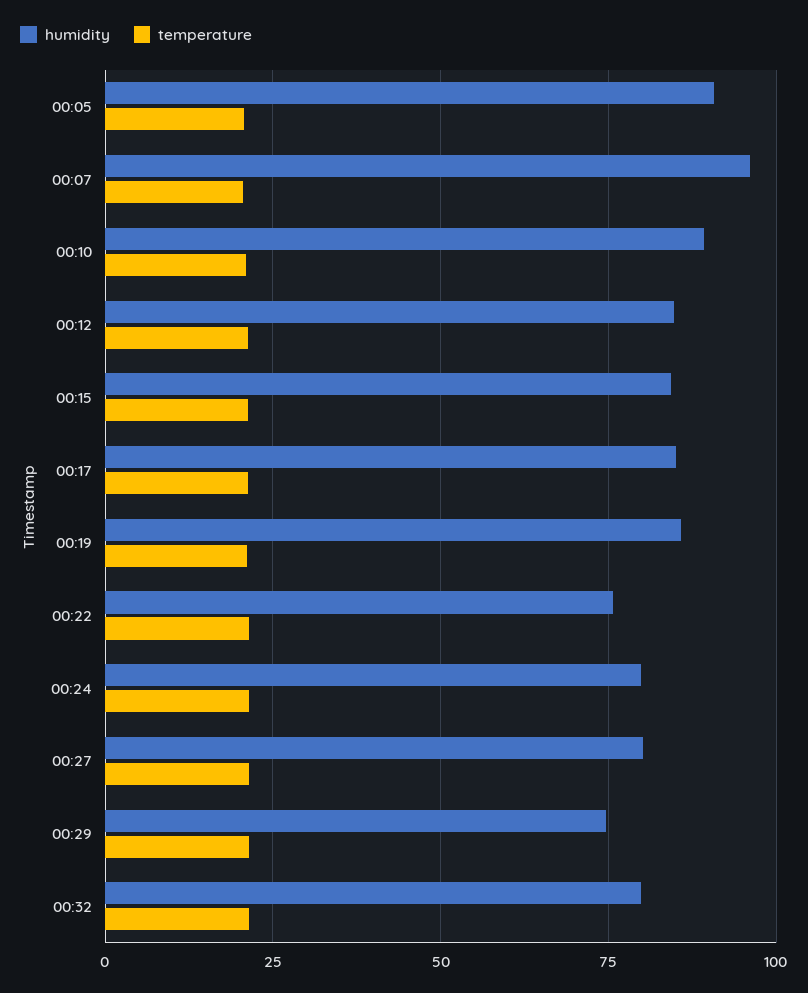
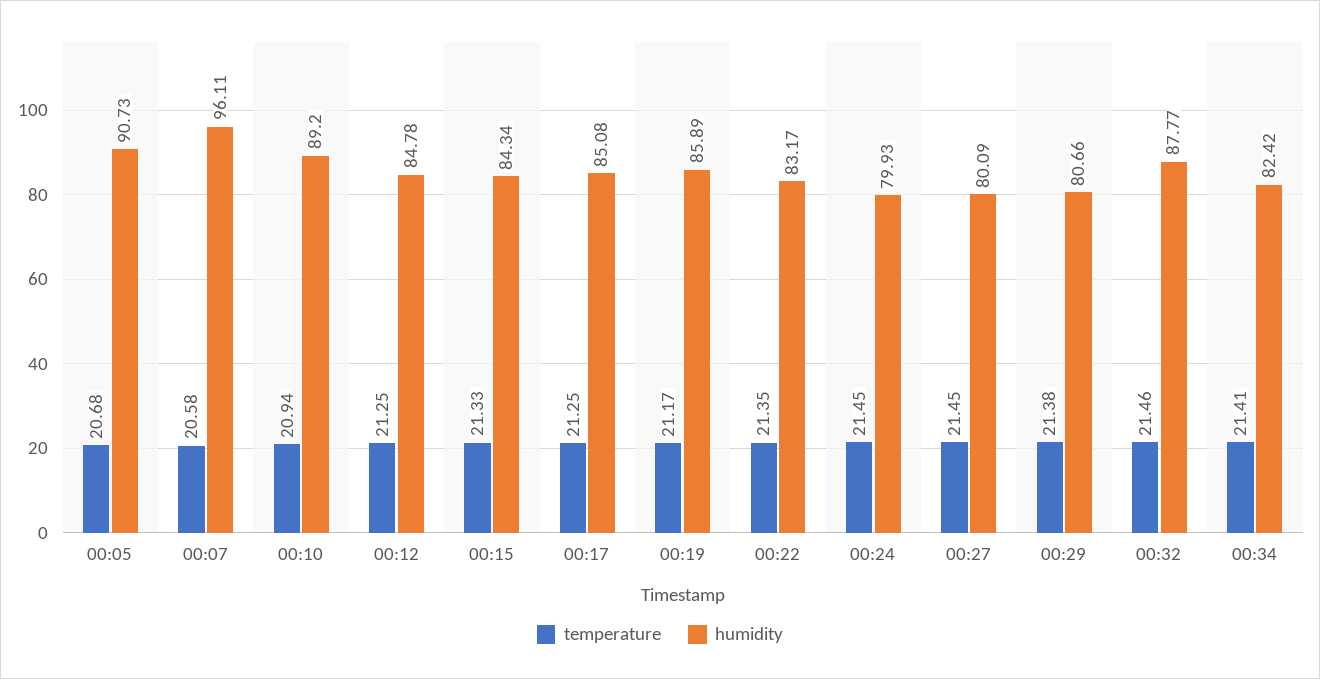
humidity, 00:22: 75 -> 83.17
humidity, 00:29: 75 -> 80.66
humidity, 00:32: 80 -> 87.77
temperature, 00:34: none -> 21.41
humidity, 00:34: none -> 82.42

